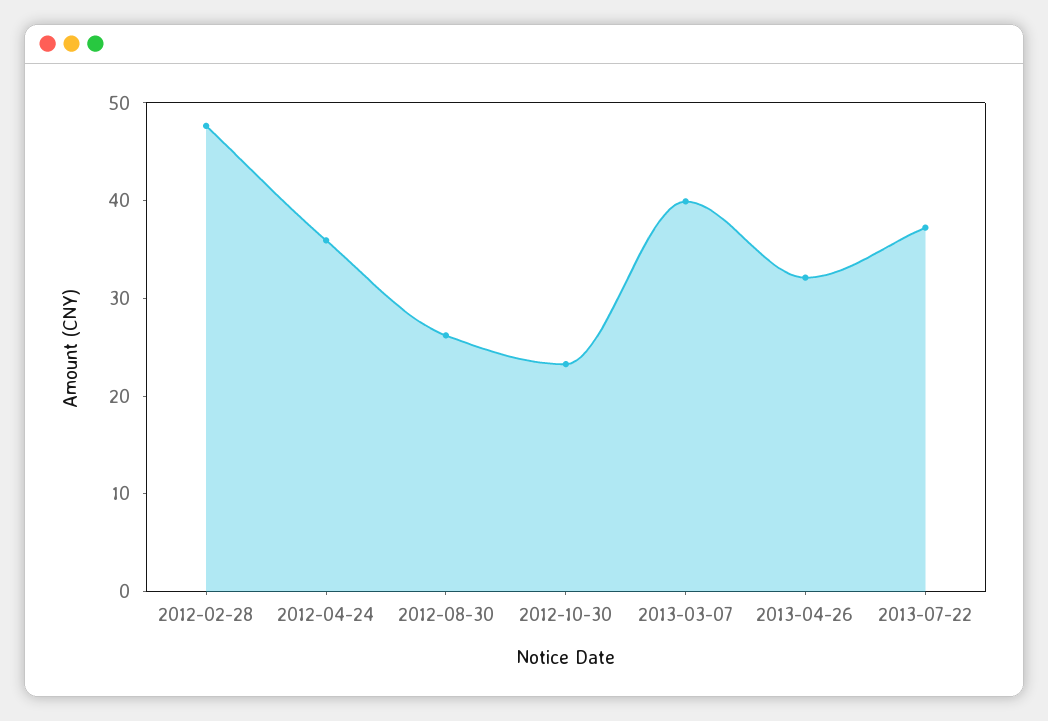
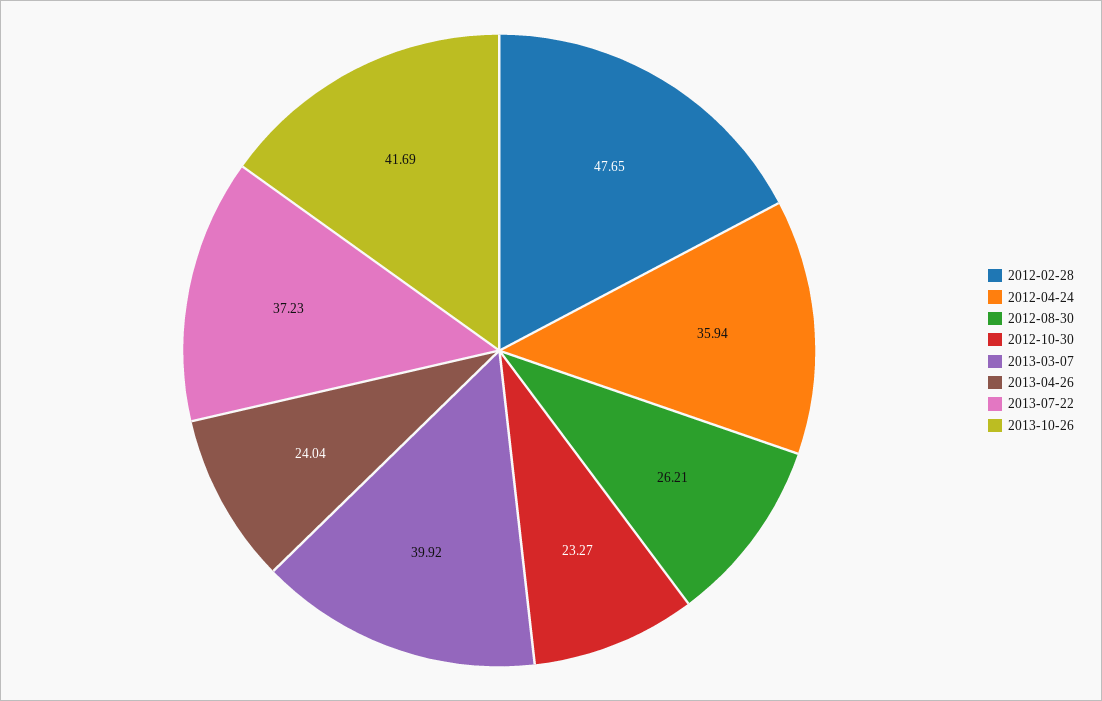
2013-04-26: 32 -> 24.04
2013-10-26: none -> 41.69

